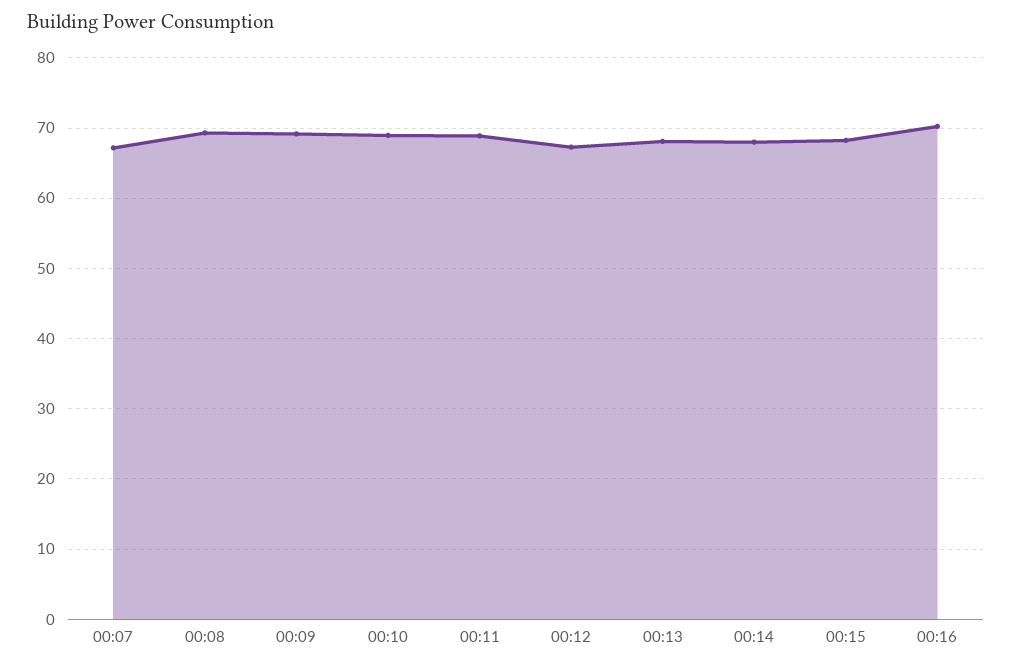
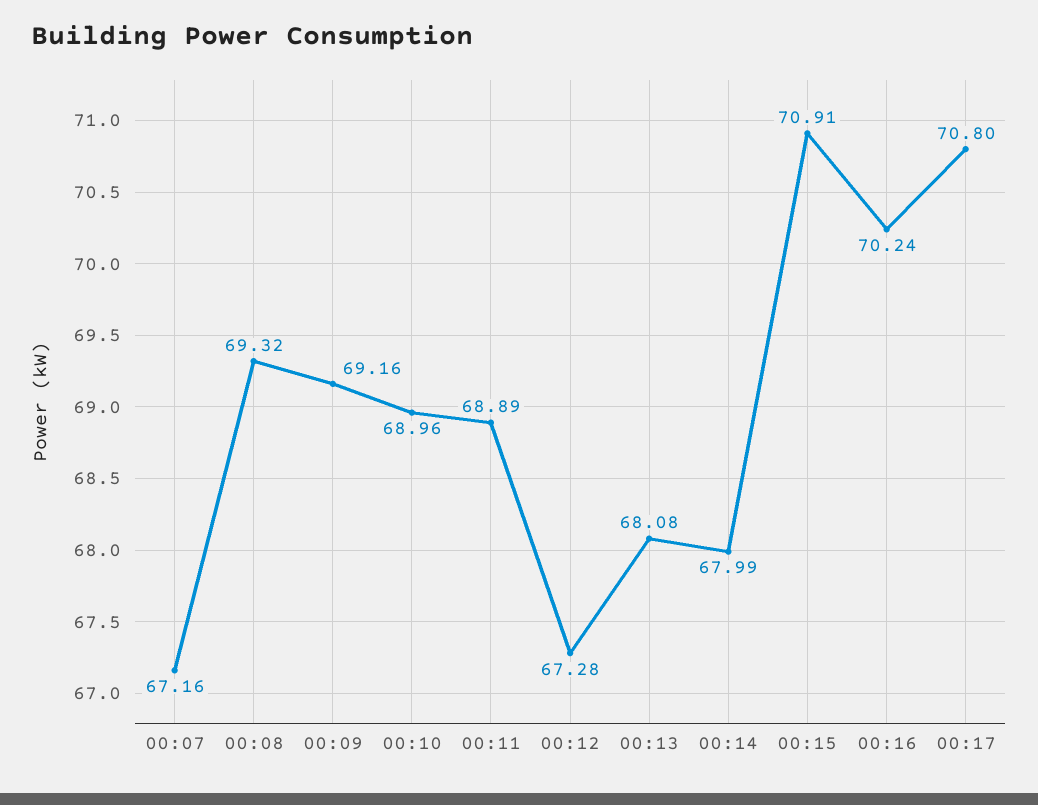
00:15: 68 -> 70.91
00:17: none -> 70.8

